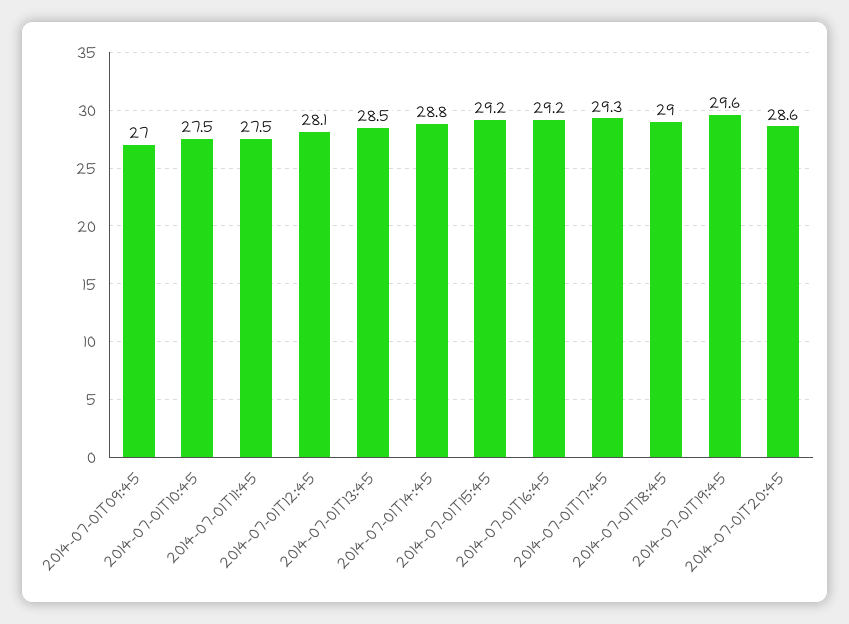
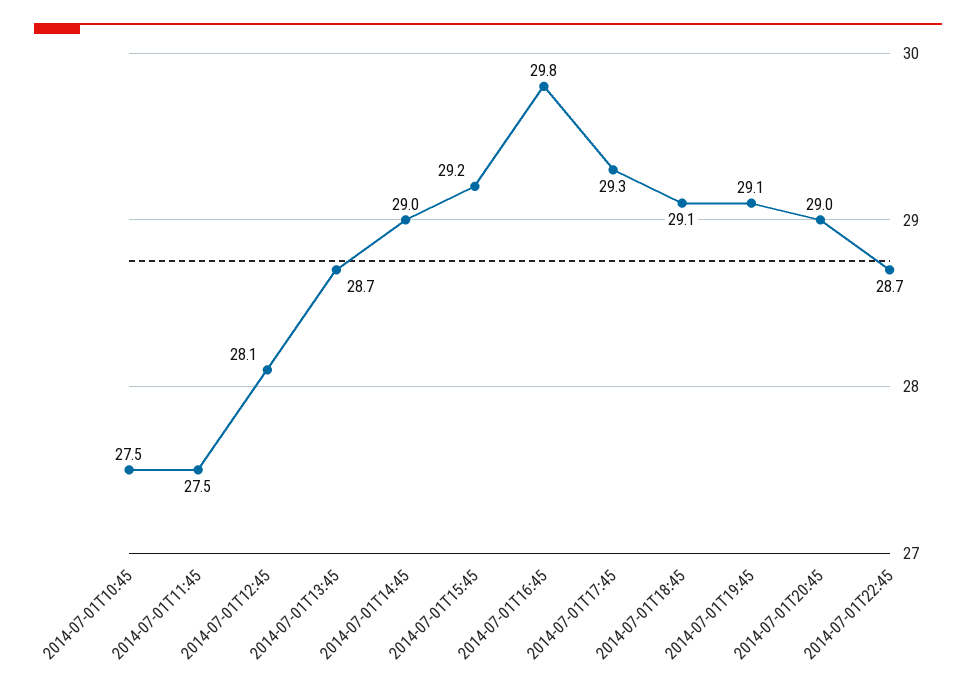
2014-07-01T09:45: 27 -> none
2014-07-01T13:45: 28.5 -> 28.7
2014-07-01T14:45: 28.8 -> 29
2014-07-01T16:45: 29.2 -> 29.8
2014-07-01T18:45: 29 -> 29.1
2014-07-01T19:45: 29.6 -> 29.1
2014-07-01T20:45: 28.6 -> 29
2014-07-01T22:45: none -> 28.7

